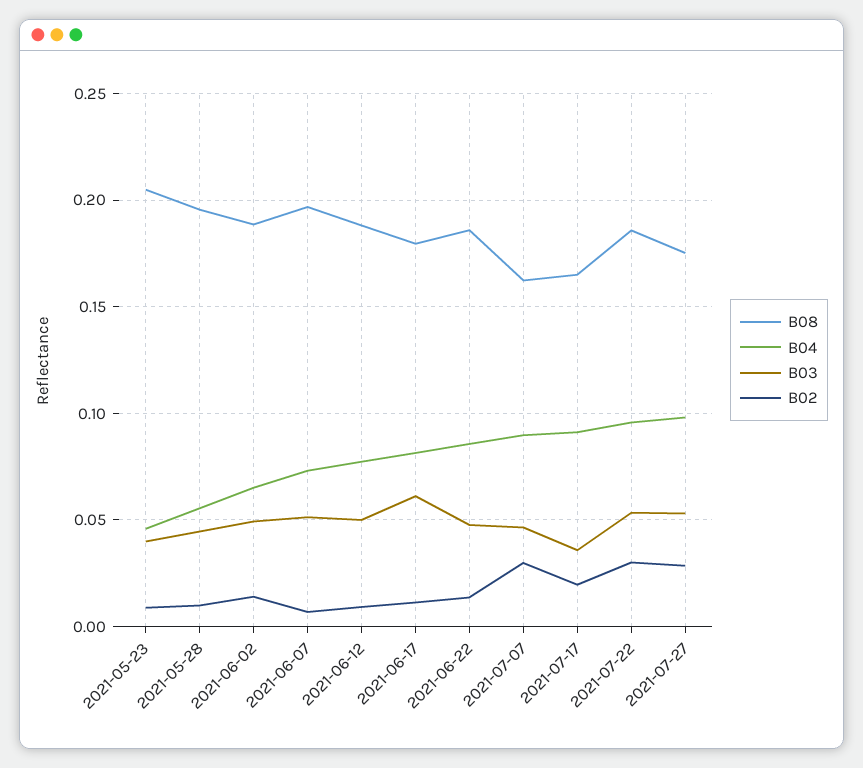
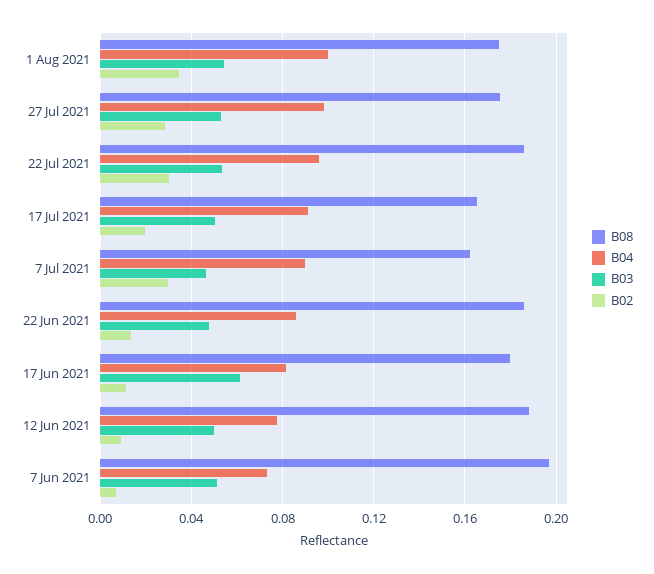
B08, 2021-05-23: 0.205 -> none
B04, 2021-05-23: 0.045 -> none
B03, 2021-05-23: 0.04 -> none
B02, 2021-05-23: 0.01 -> none
B08, 2021-05-28: 0.195 -> none
B04, 2021-05-28: 0.055 -> none
B03, 2021-05-28: 0.045 -> none
B02, 2021-05-28: 0.01 -> none
B08, 2021-06-02: 0.19 -> none
B04, 2021-06-02: 0.065 -> none
B03, 2021-06-02: 0.05 -> none
B02, 2021-06-02: 0.015 -> none
B03, 2021-07-17: 0.035 -> 0.05
B08, 1 Aug 2021: none -> 0.175
B04, 1 Aug 2021: none -> 0.1
B03, 1 Aug 2021: none -> 0.055
B02, 1 Aug 2021: none -> 0.035

